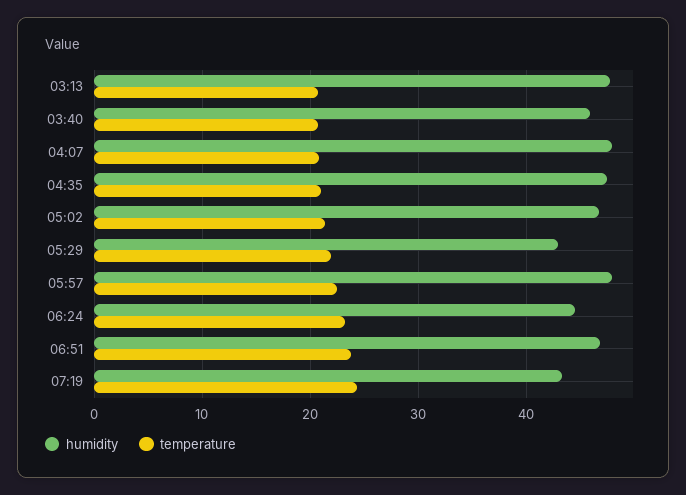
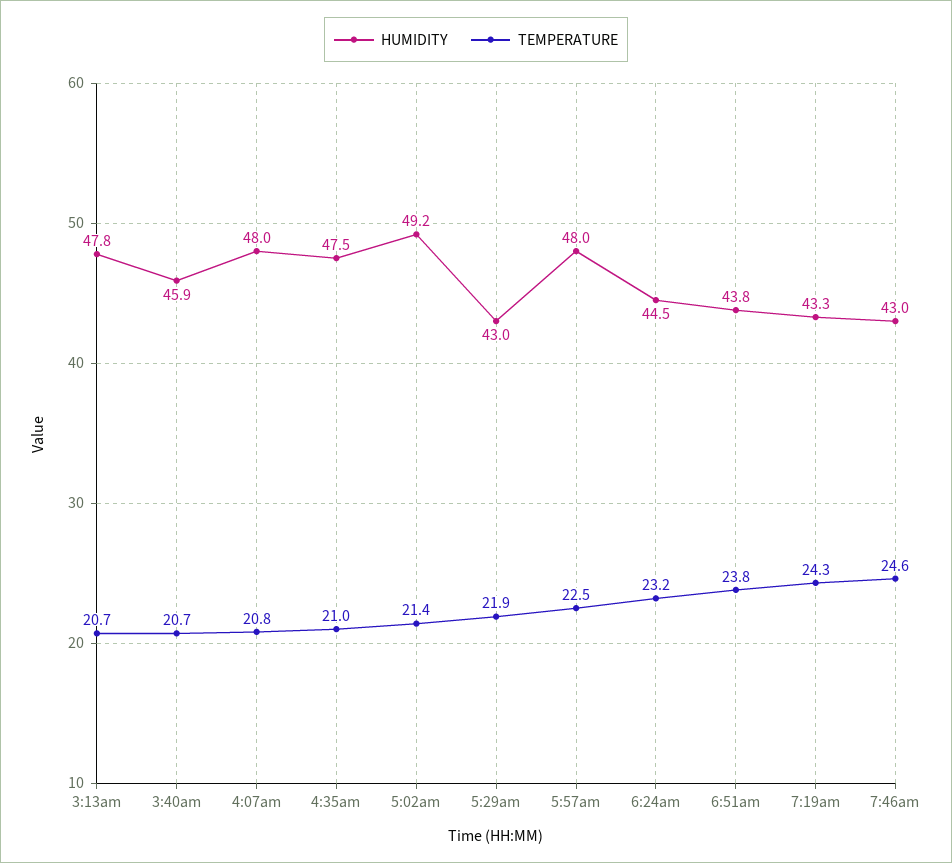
humidity, 05:02: 47 -> 49.2
humidity, 06:51: 47 -> 43.8
humidity, 7:46am: none -> 43
temperature, 7:46am: none -> 24.6

